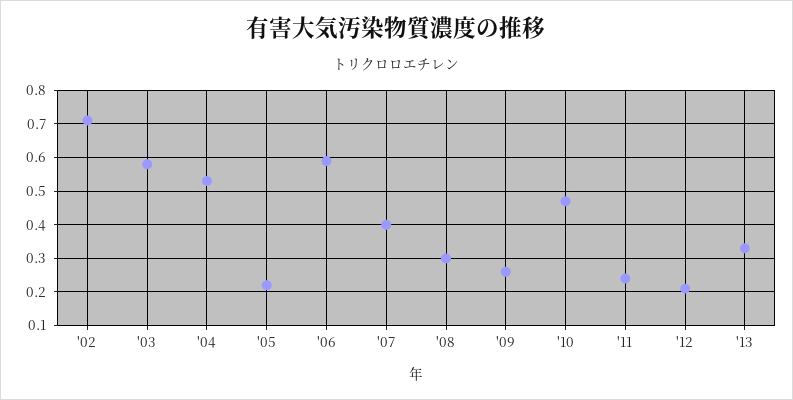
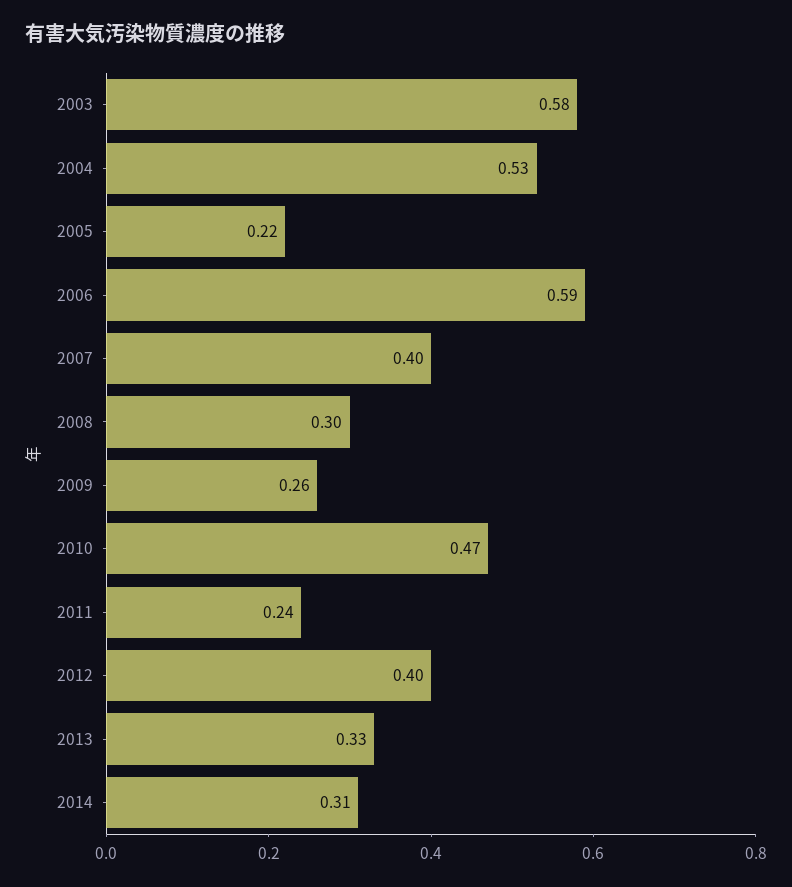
'02: 0.7 -> none
'12: 0.2 -> 0.4
2014: none -> 0.31

